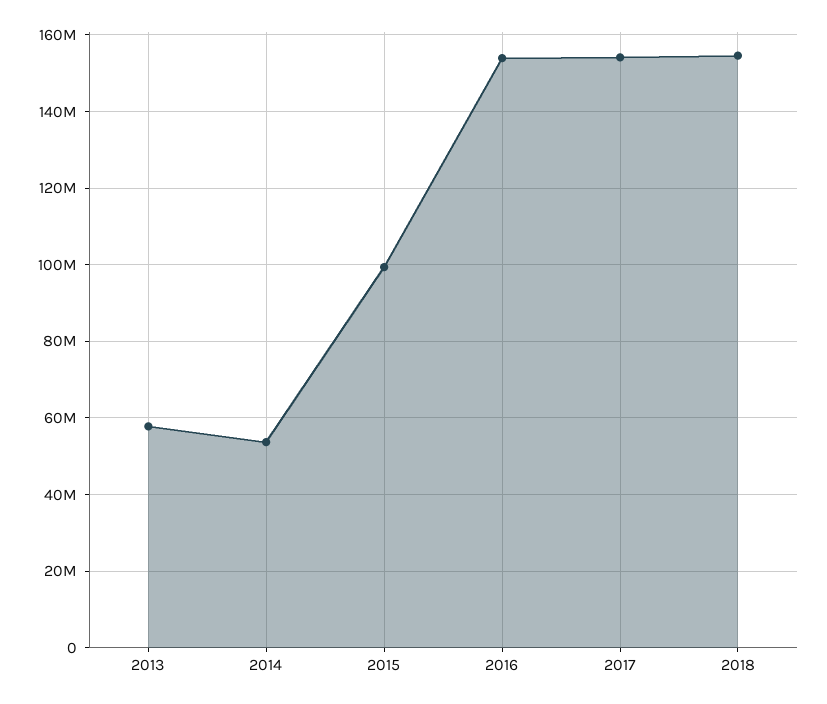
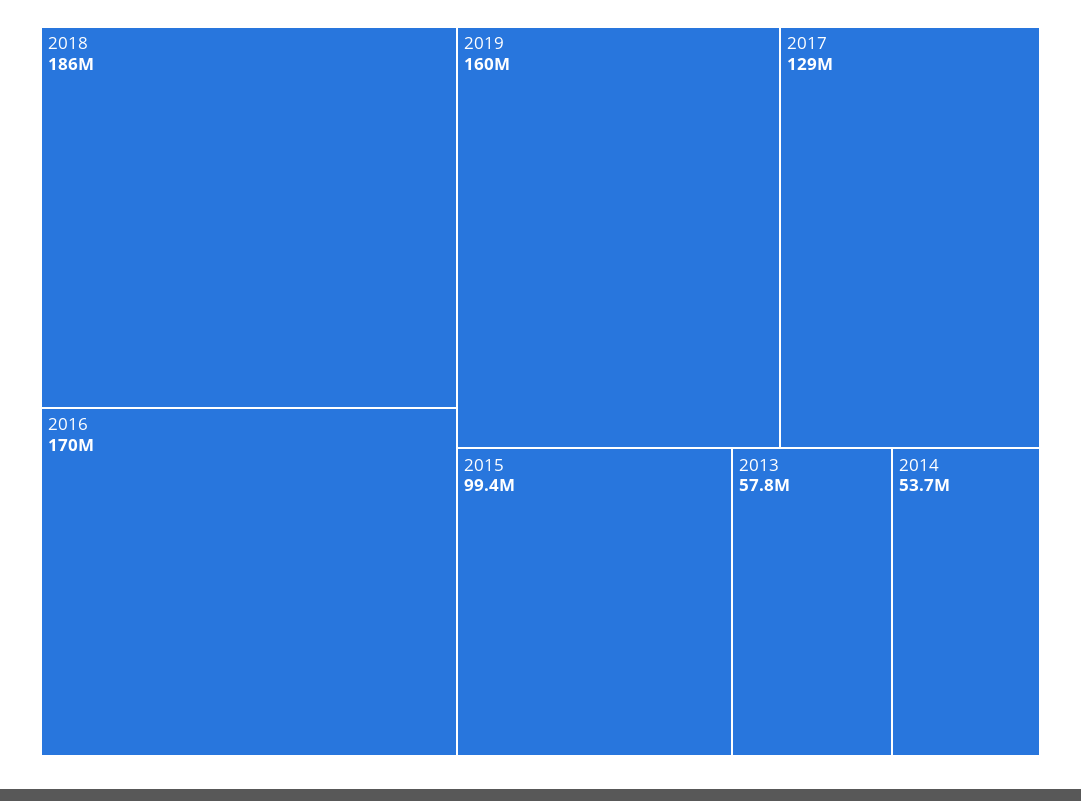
2016: 154000000 -> 170000000
2017: 154000000 -> 129000000
2018: 154000000 -> 186000000
2019: none -> 160000000

